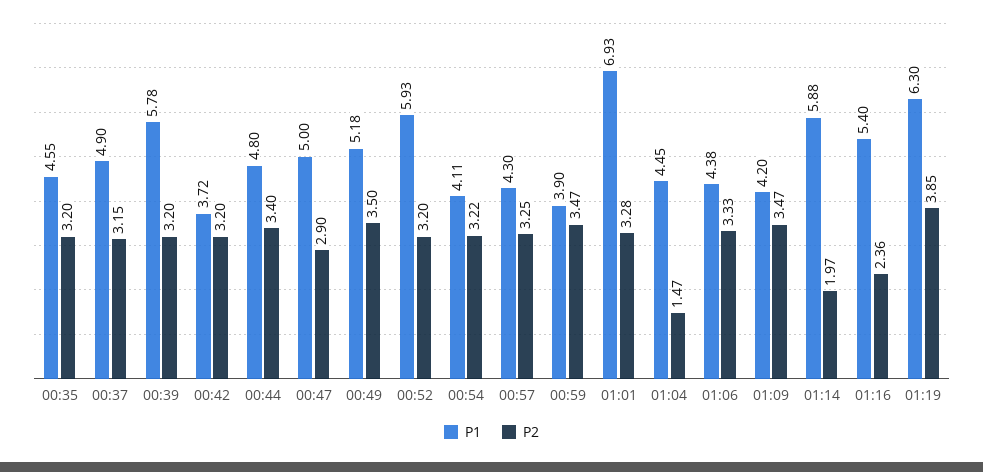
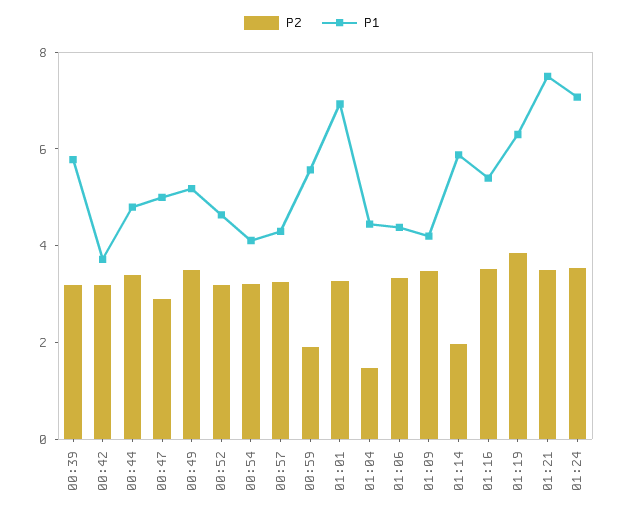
P1, 00:35: 4.55 -> none
P2, 00:35: 3.2 -> none
P1, 00:37: 4.9 -> none
P2, 00:37: 3.15 -> none
P1, 00:52: 5.93 -> 4.5
P1, 00:59: 3.9 -> 5.5
P2, 00:59: 3.47 -> 2
P2, 01:16: 2.36 -> 3.5
P2, 01:21: none -> 3.5
P1, 01:21: none -> 7.5
P2, 01:24: none -> 3.5
P1, 01:24: none -> 7

